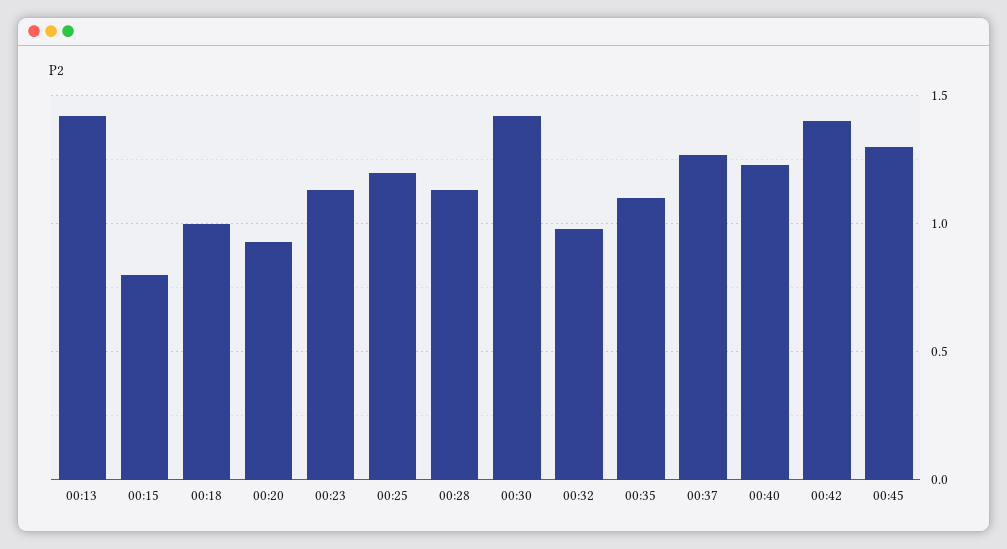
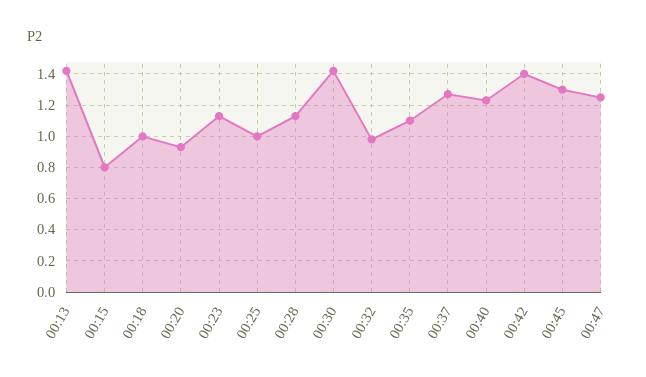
00:25: 1.2 -> 1
00:47: none -> 1.25

